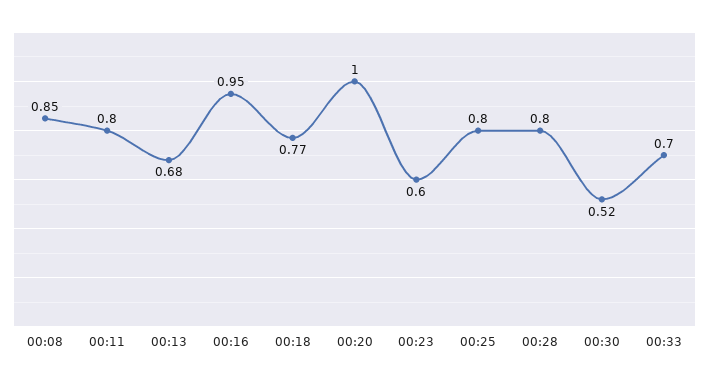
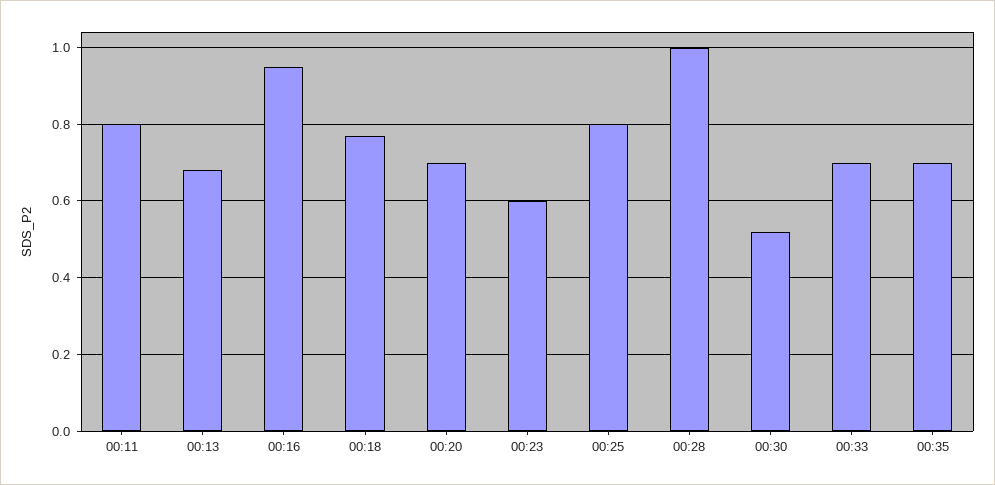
00:08: 0.85 -> none
00:20: 1 -> 0.7
00:28: 0.8 -> 1
00:35: none -> 0.7

